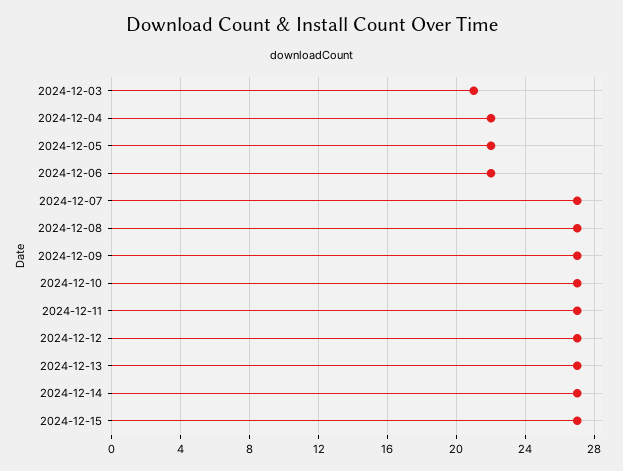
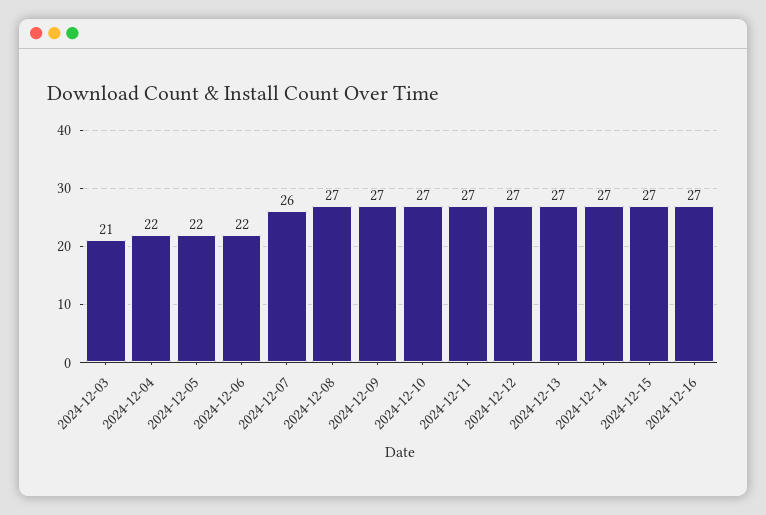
2024-12-07: 27 -> 26
2024-12-16: none -> 27

